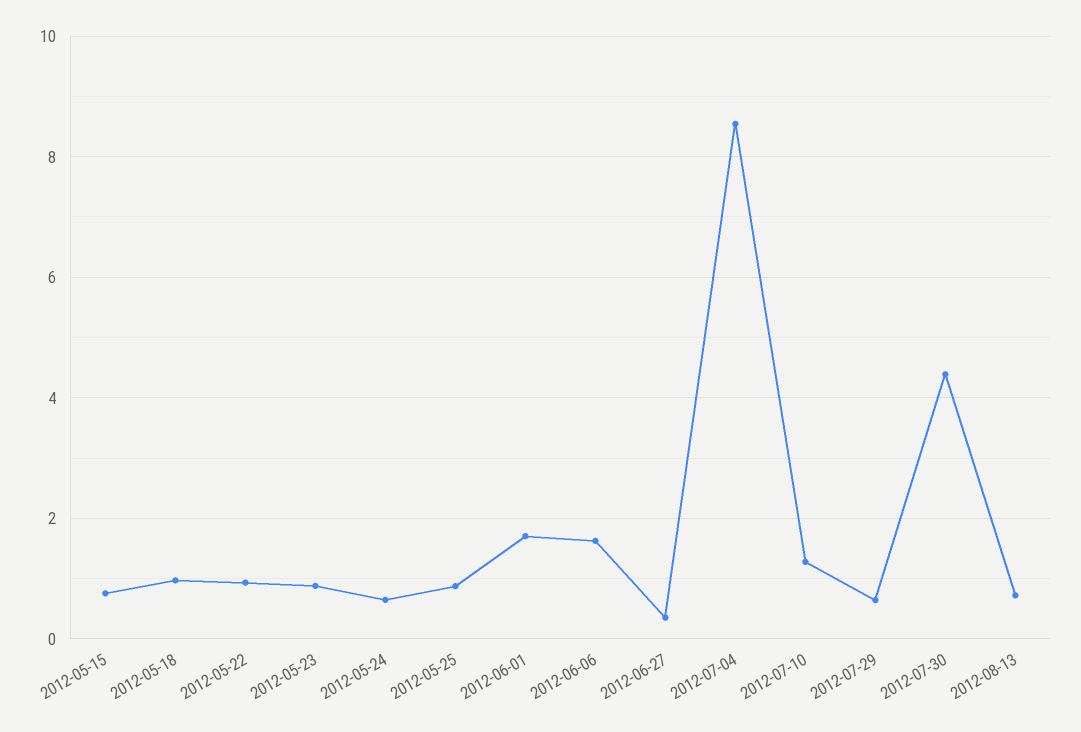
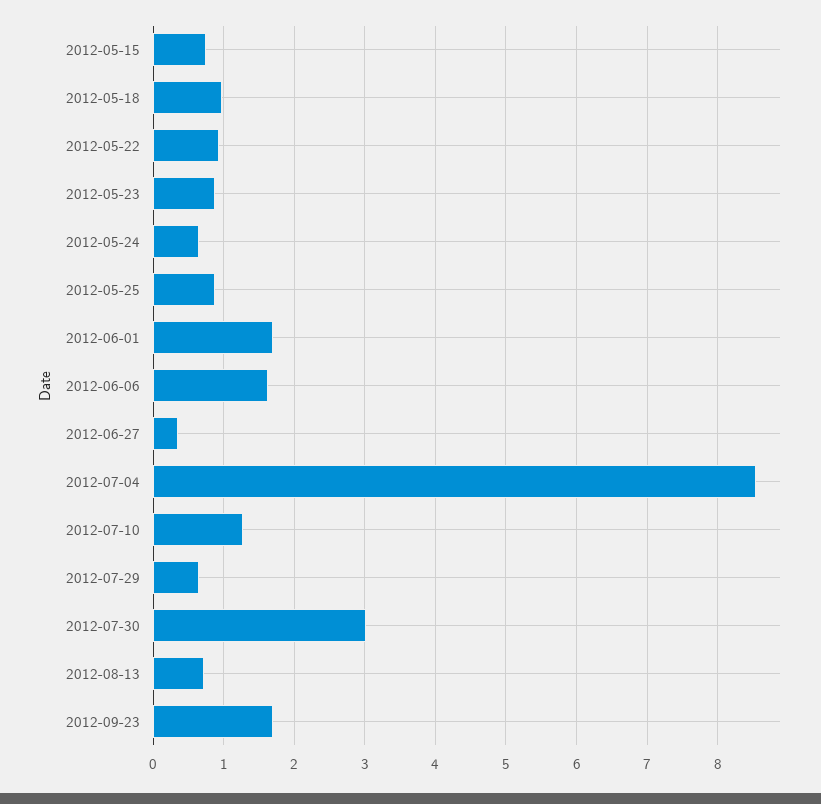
2012-07-30: 4.4 -> 3
2012-09-23: none -> 1.7

